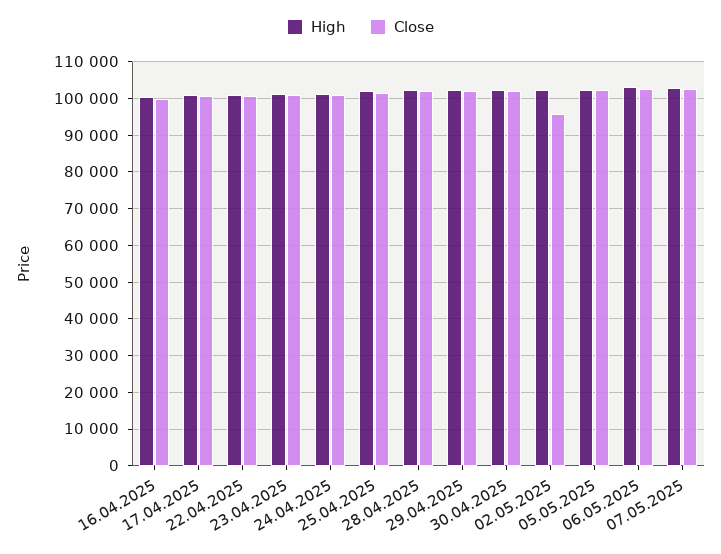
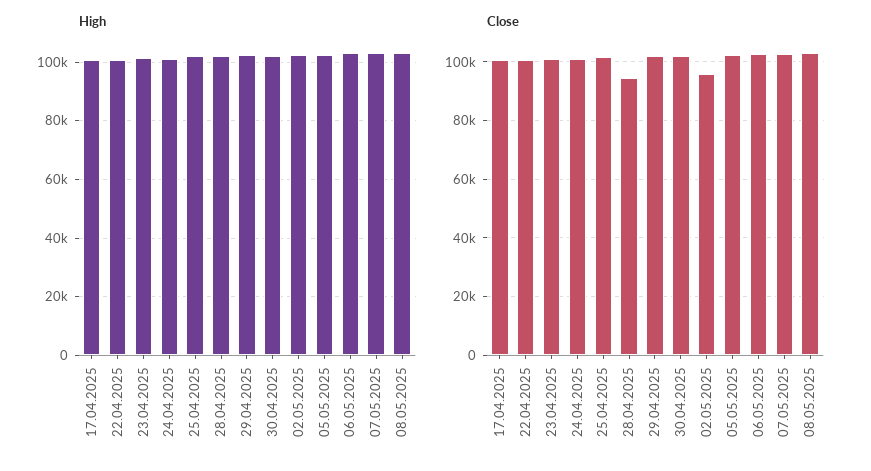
High, 16.04.2025: 100000 -> none
Close, 16.04.2025: 100000 -> none
Close, 28.04.2025: 102000 -> 95000
High, 08.05.2025: none -> 102500
Close, 08.05.2025: none -> 102500

